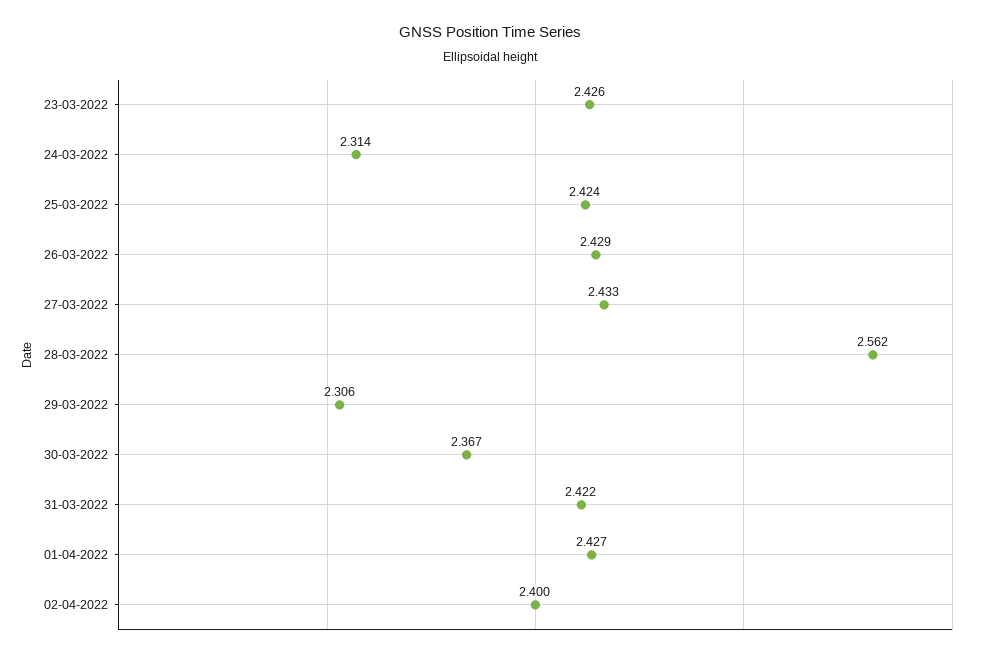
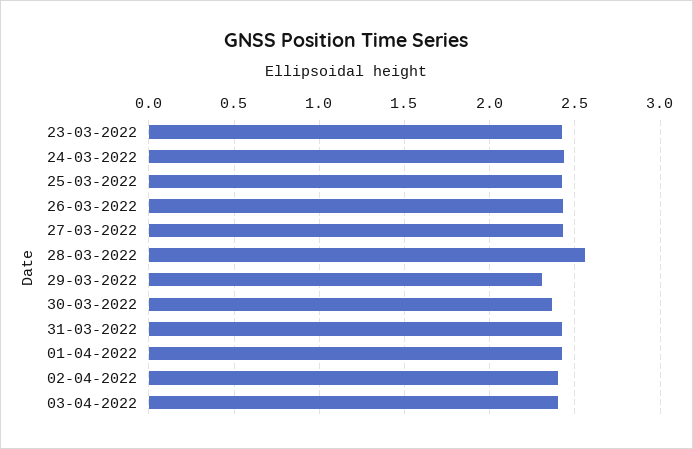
24-03-2022: 2.314 -> 2.45
03-04-2022: none -> 2.4

